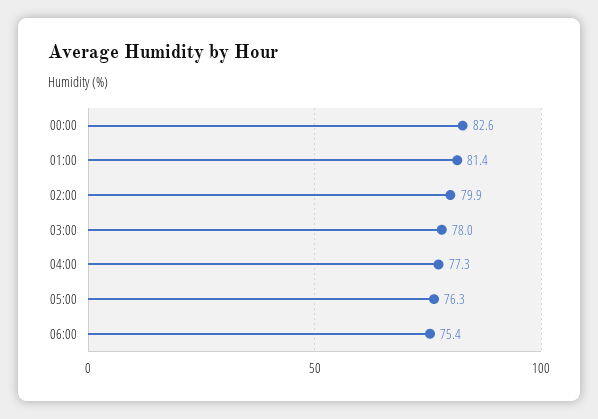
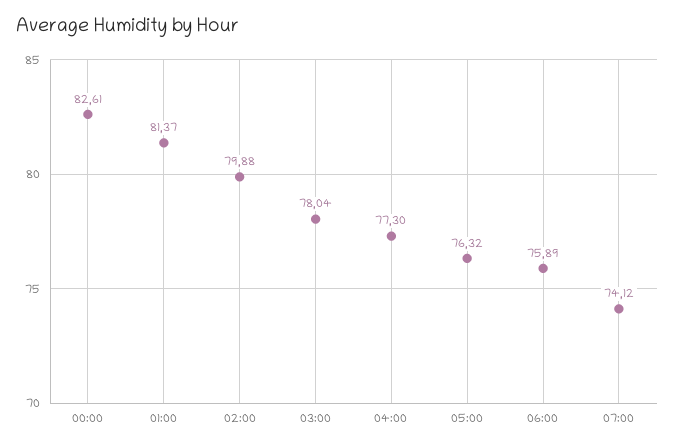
06:00: 75.4 -> 75.89
07:00: none -> 74.12

